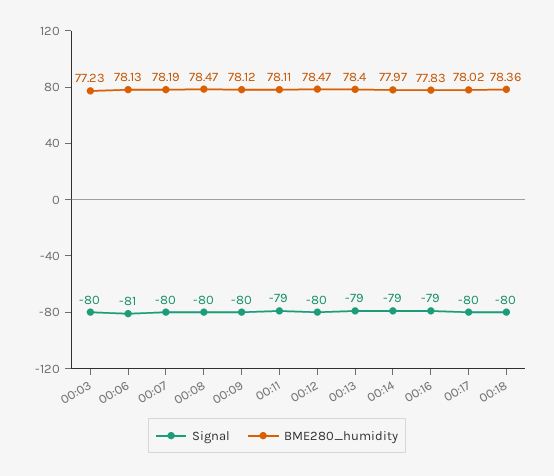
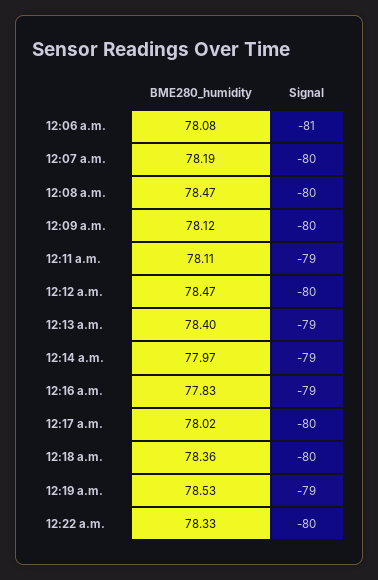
Signal, 00:03: -80 -> none
BME280_humidity, 00:03: 77.23 -> none
BME280_humidity, 00:06: 78.13 -> 78.08
BME280_humidity, 12:19 a.m.: none -> 78.53
Signal, 12:19 a.m.: none -> -79
BME280_humidity, 12:22 a.m.: none -> 78.33
Signal, 12:22 a.m.: none -> -80

